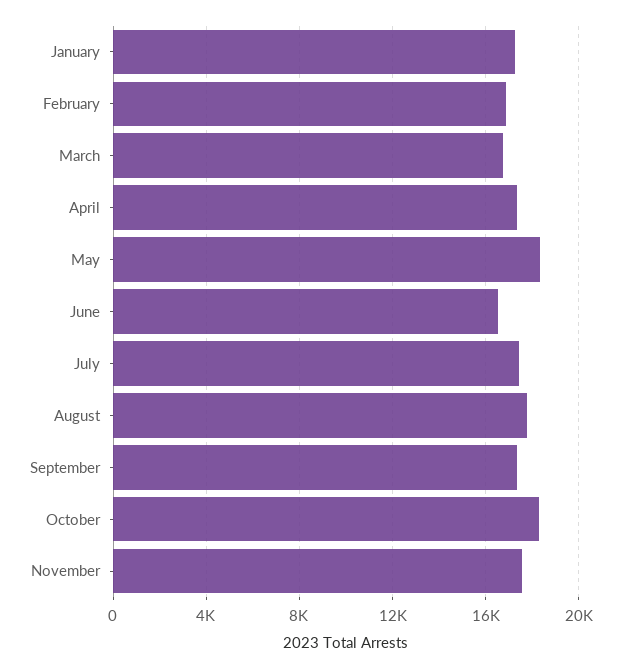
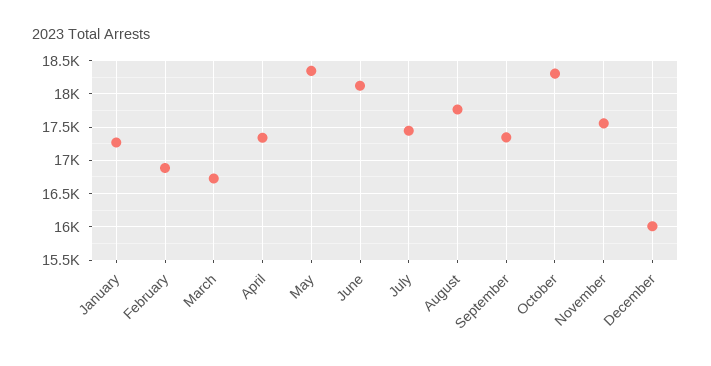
June: 16500 -> 18100
December: none -> 16000

